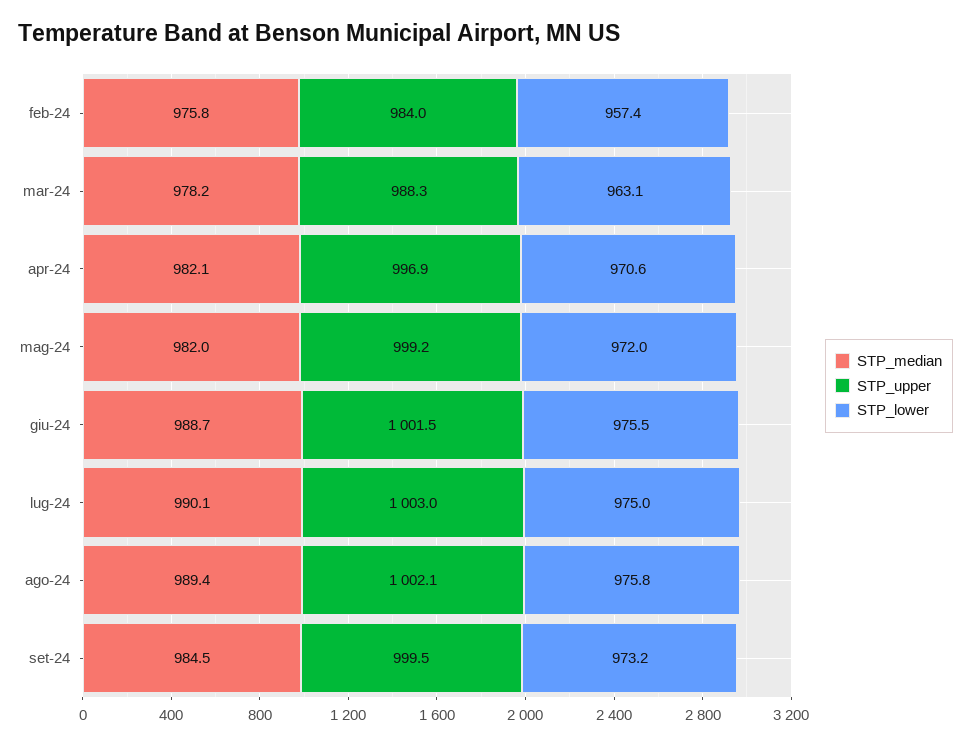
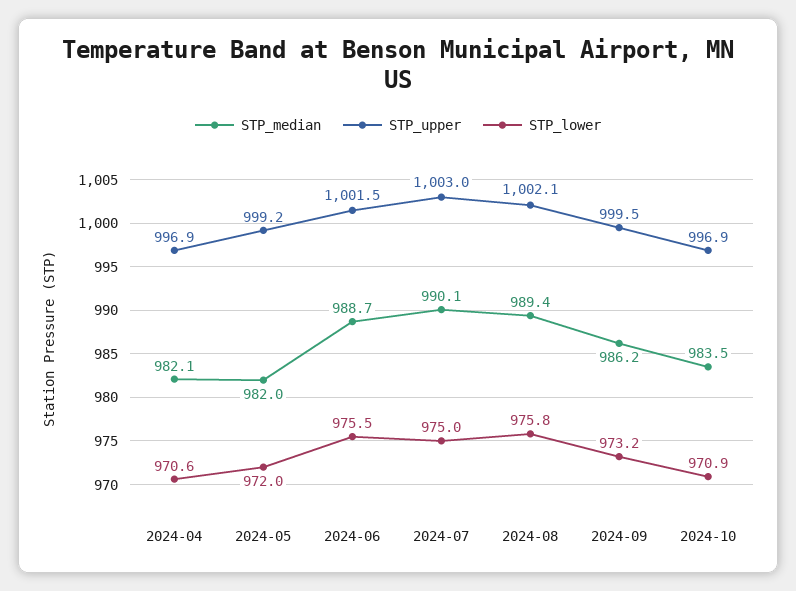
STP_median, feb-24: 975.8 -> none
STP_upper, feb-24: 984 -> none
STP_lower, feb-24: 957.4 -> none
STP_median, mar-24: 978.2 -> none
STP_upper, mar-24: 988.3 -> none
STP_lower, mar-24: 963.1 -> none
STP_median, set-24: 984.5 -> 986.2
STP_median, 2024-10: none -> 983.5
STP_upper, 2024-10: none -> 996.9
STP_lower, 2024-10: none -> 970.9

